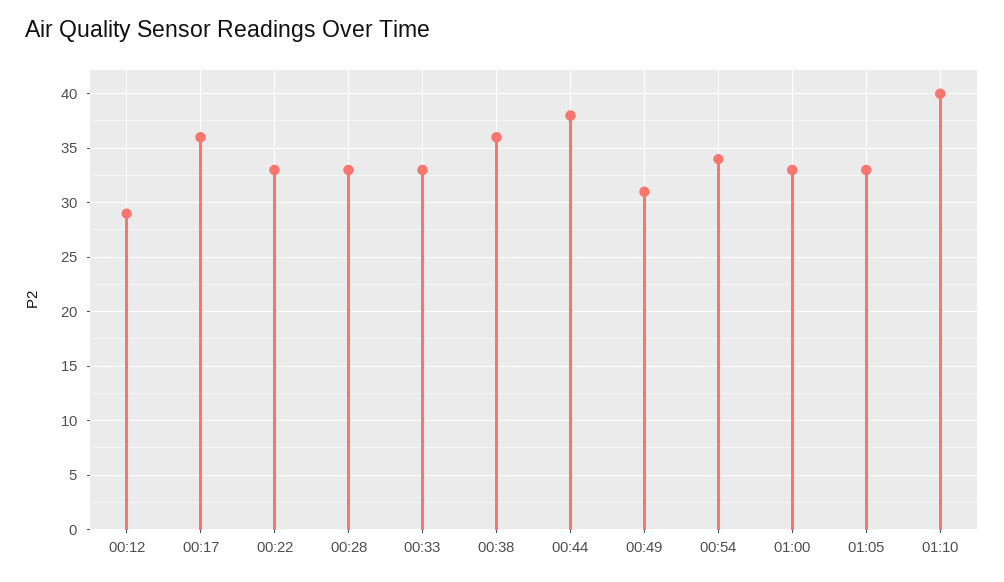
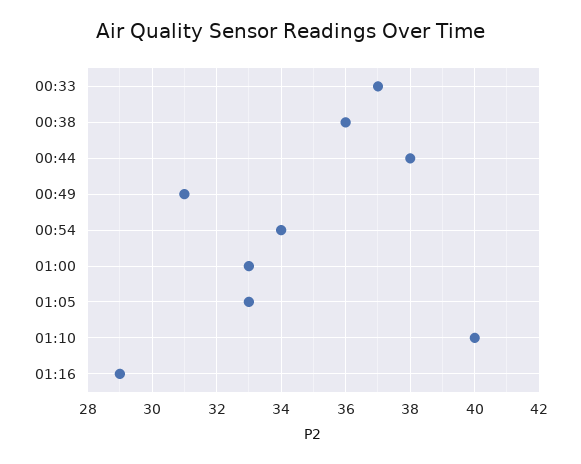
00:12: 29 -> none
00:17: 36 -> none
00:22: 33 -> none
00:28: 33 -> none
00:33: 33 -> 37
01:16: none -> 29

